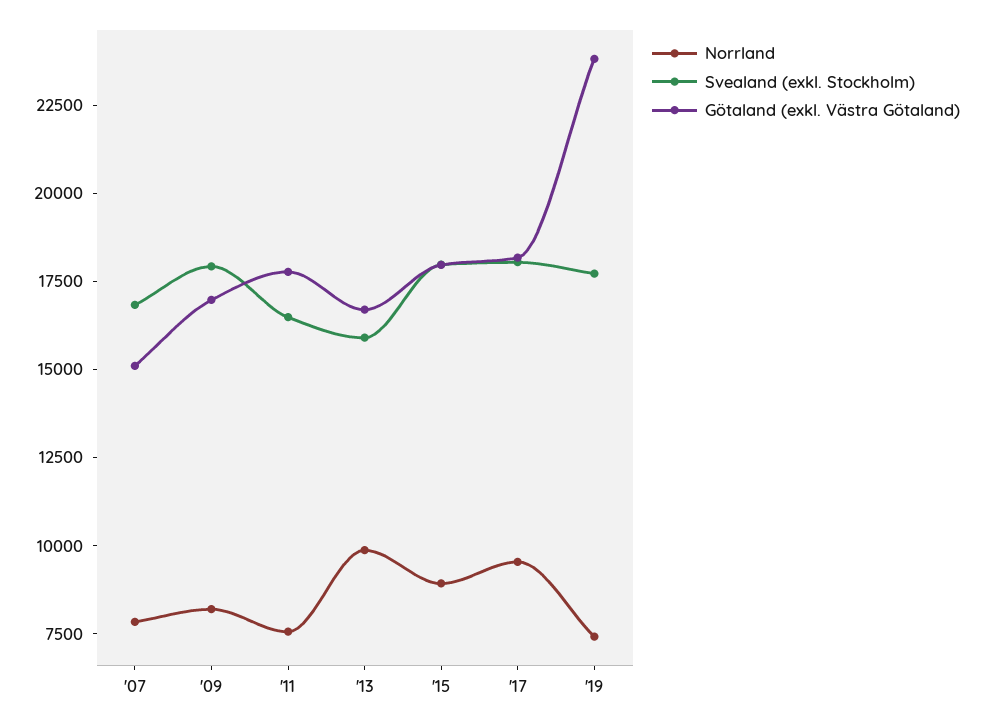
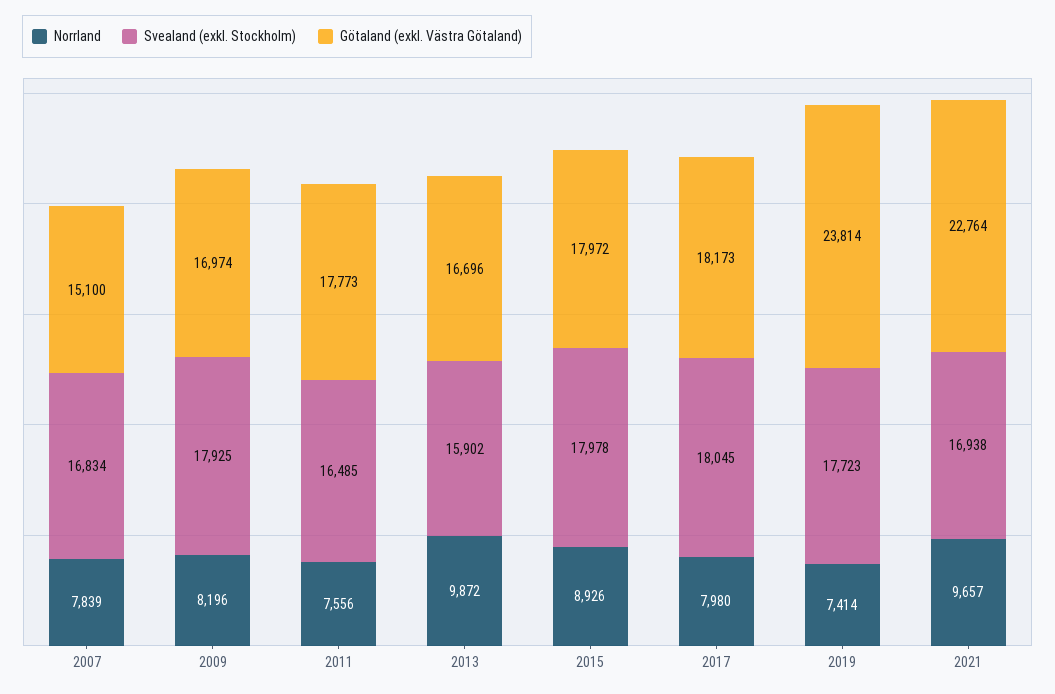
Norrland, '17: 9500 -> 7980
Norrland, 2021: none -> 9657
Svealand (exkl. Stockholm), 2021: none -> 16938
Götaland (exkl. Västra Götaland), 2021: none -> 22764

